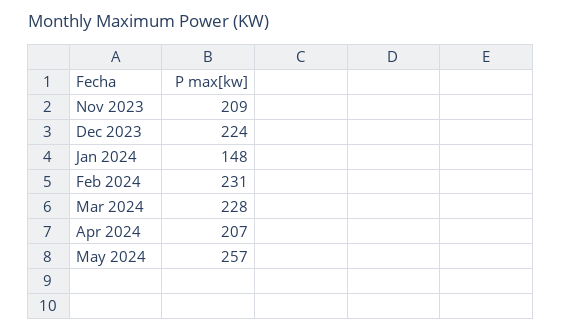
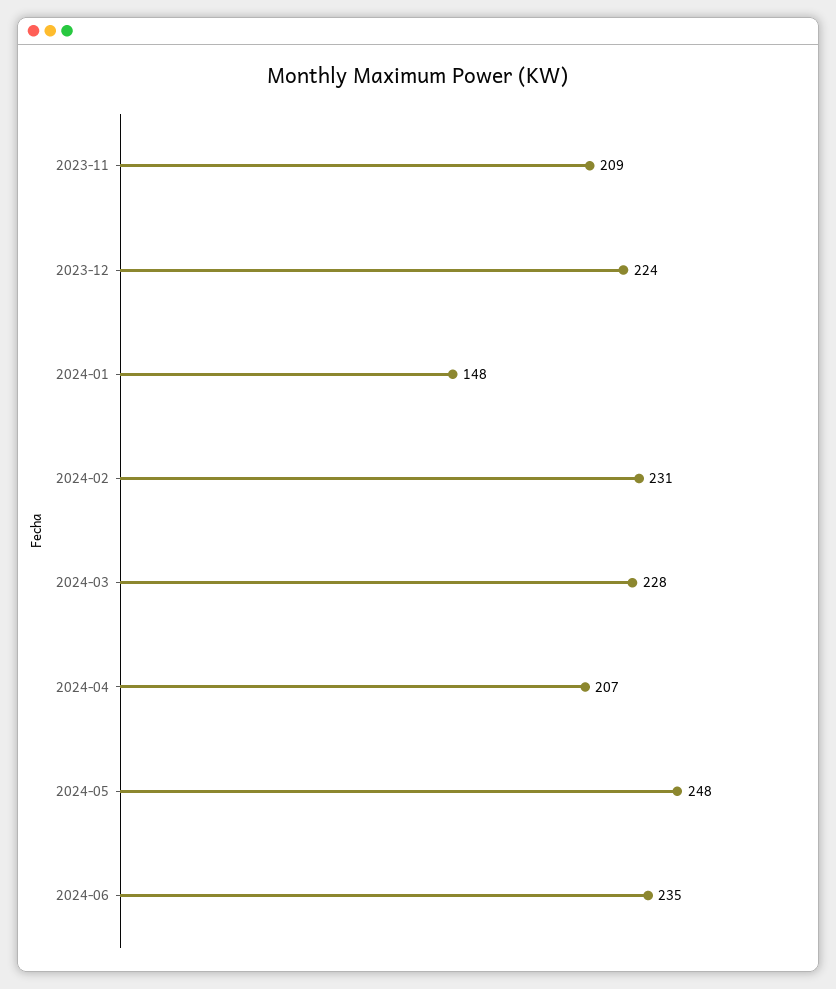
May 2024: 257 -> 248
2024-06: none -> 235

